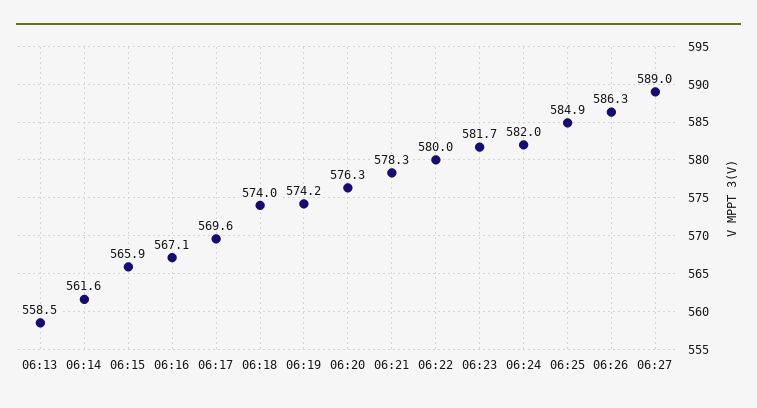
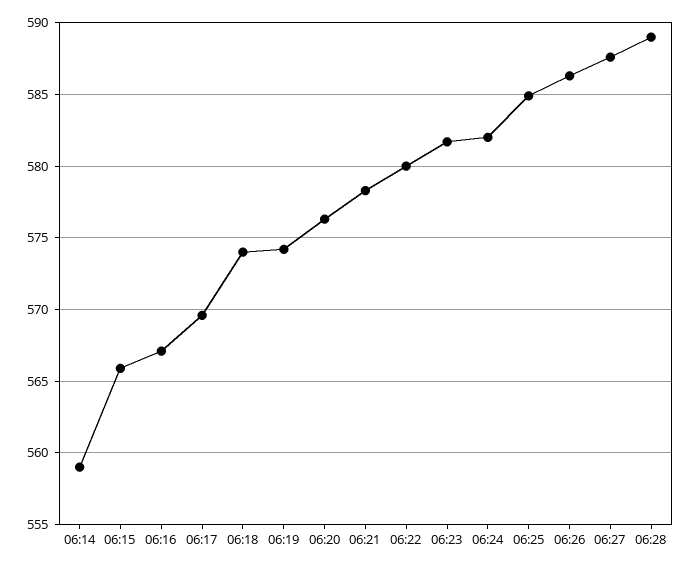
06:13: 558.5 -> none
06:14: 561.6 -> 559
06:27: 589 -> 587.5
06:28: none -> 589

